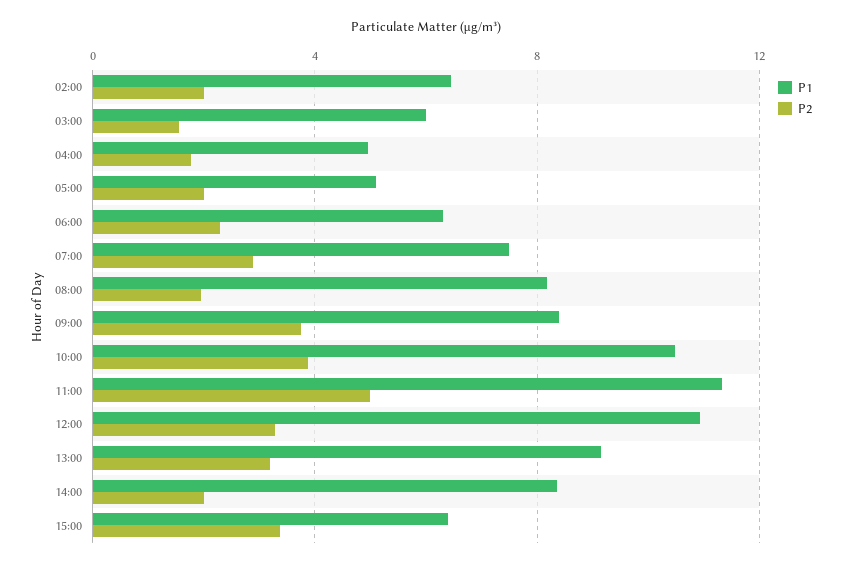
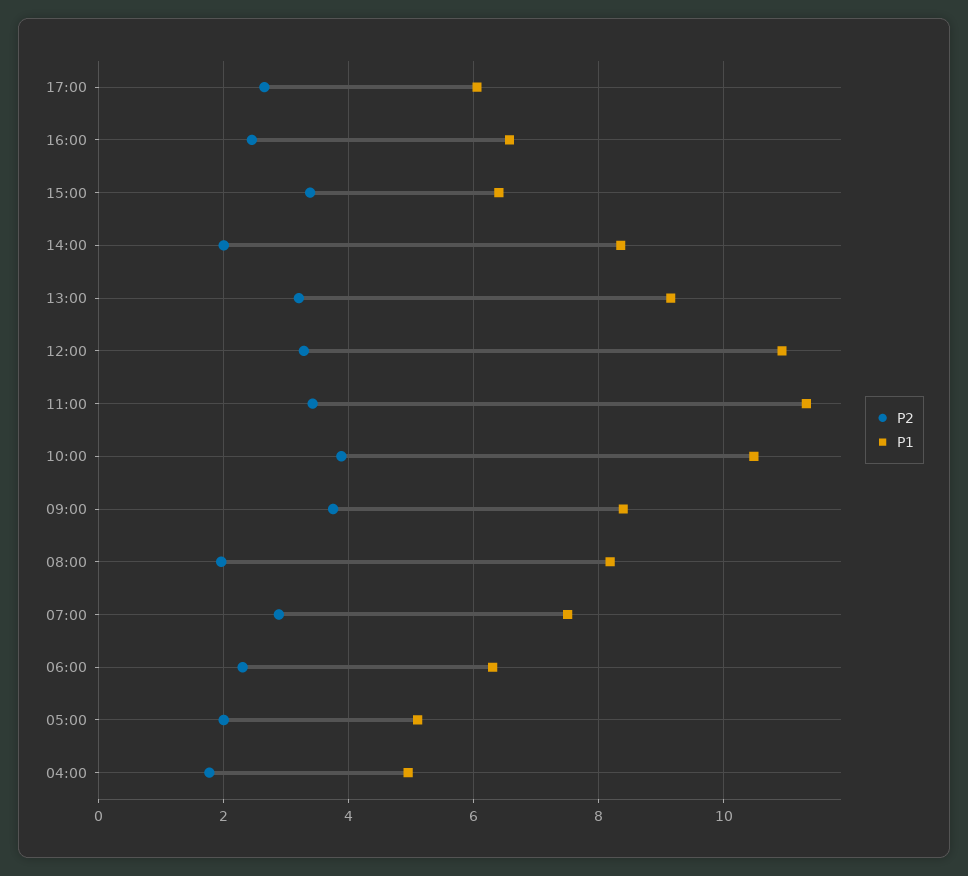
P1, 02:00: 6.5 -> none
P2, 02:00: 2 -> none
P1, 03:00: 6 -> none
P2, 03:00: 1.5 -> none
P2, 11:00: 5 -> 3.4
P2, 17:00: none -> 2.6
P1, 17:00: none -> 6
P2, 16:00: none -> 2.4
P1, 16:00: none -> 6.6

